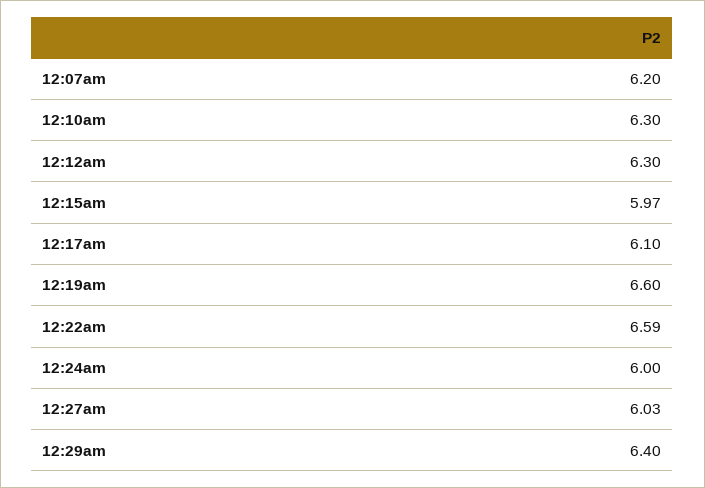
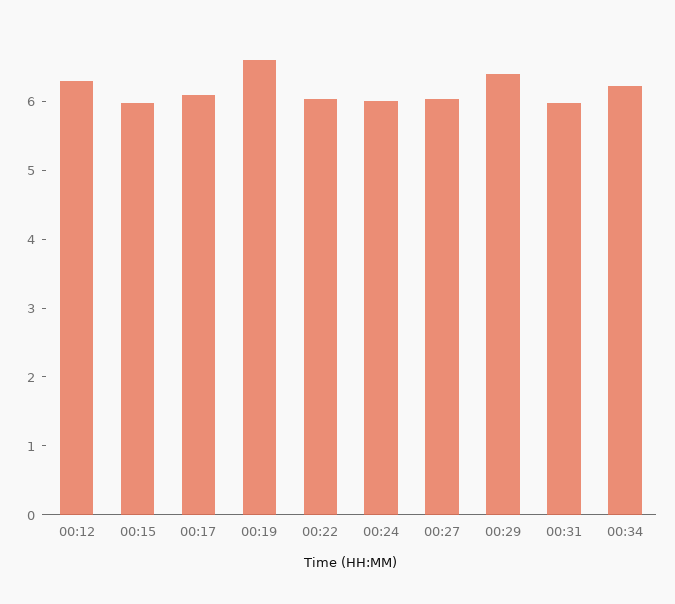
12:07am: 6.2 -> none
12:10am: 6.3 -> none
12:22am: 6.59 -> 6
00:31: none -> 6
00:34: none -> 6.2

